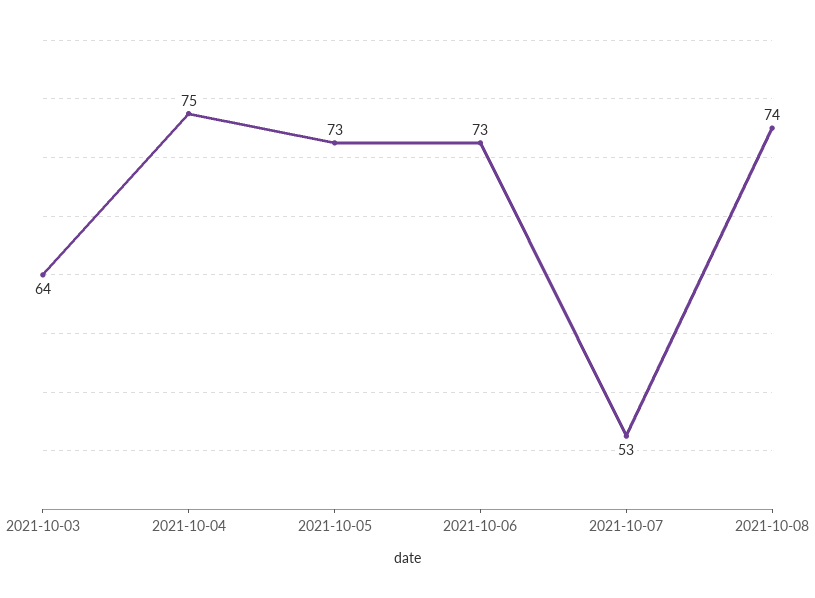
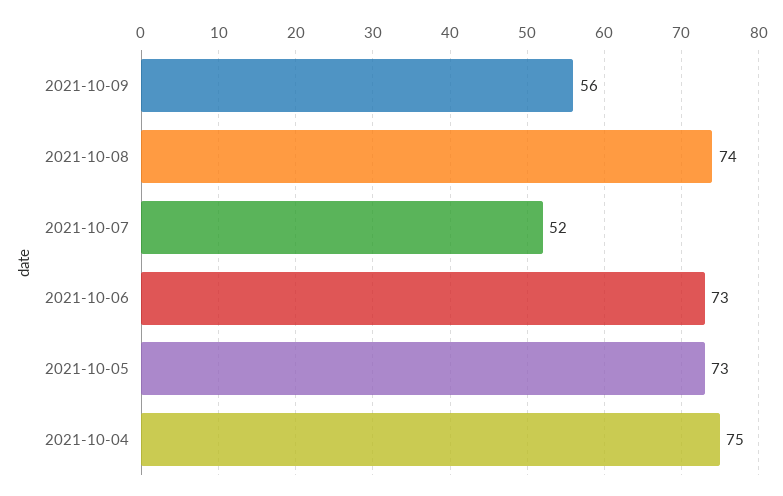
2021-10-03: 64 -> none
2021-10-07: 53 -> 52
2021-10-09: none -> 56

